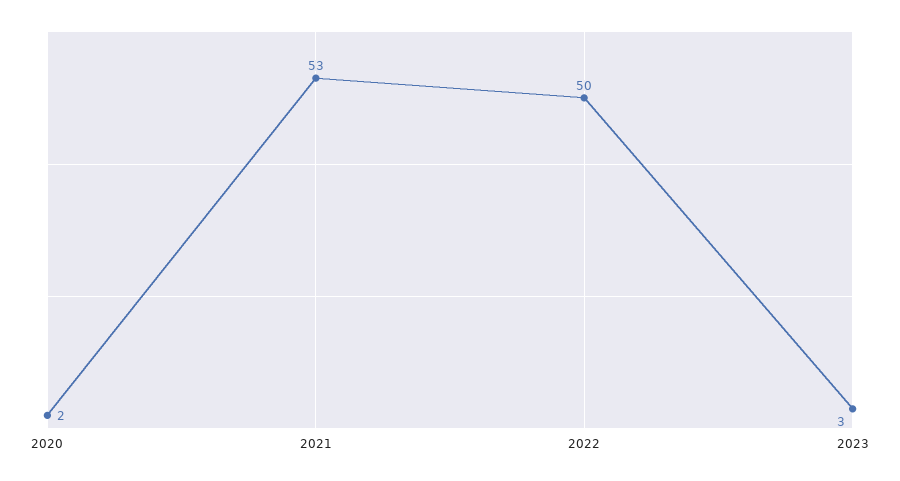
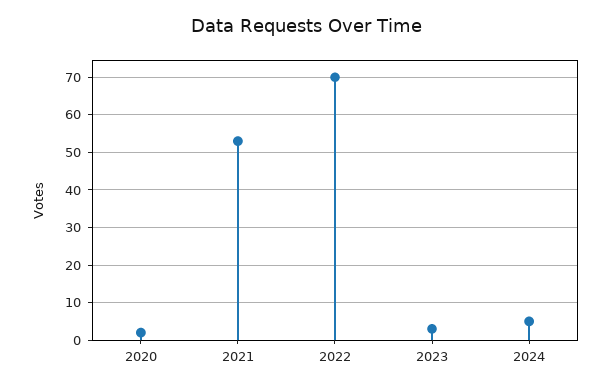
2022: 50 -> 70
2024: none -> 5

